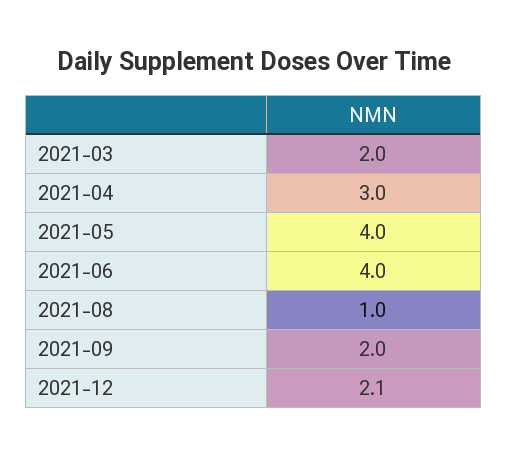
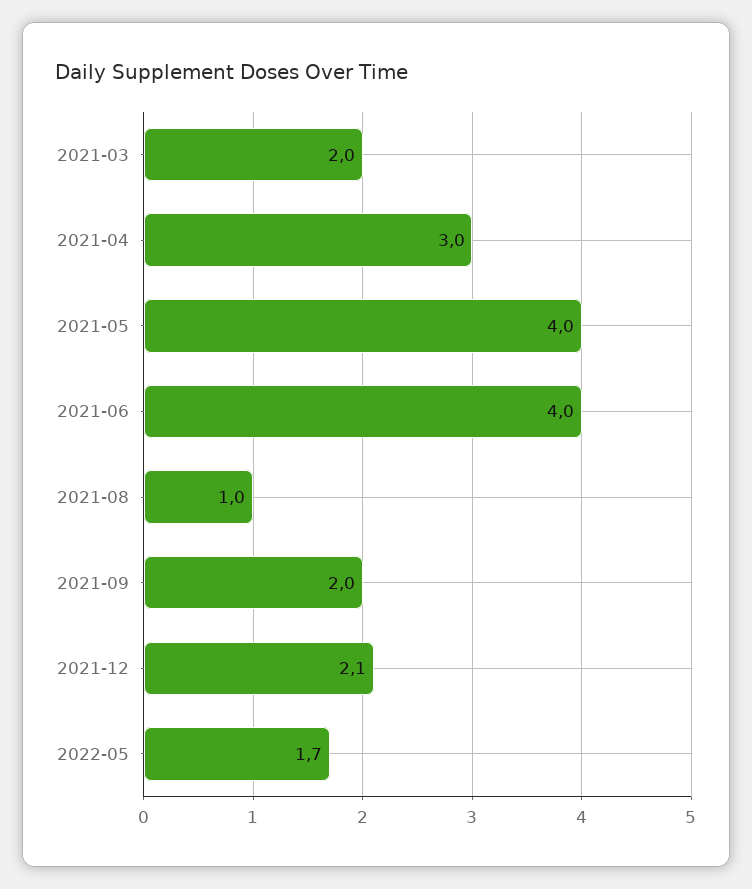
2022-05: none -> 1.7

